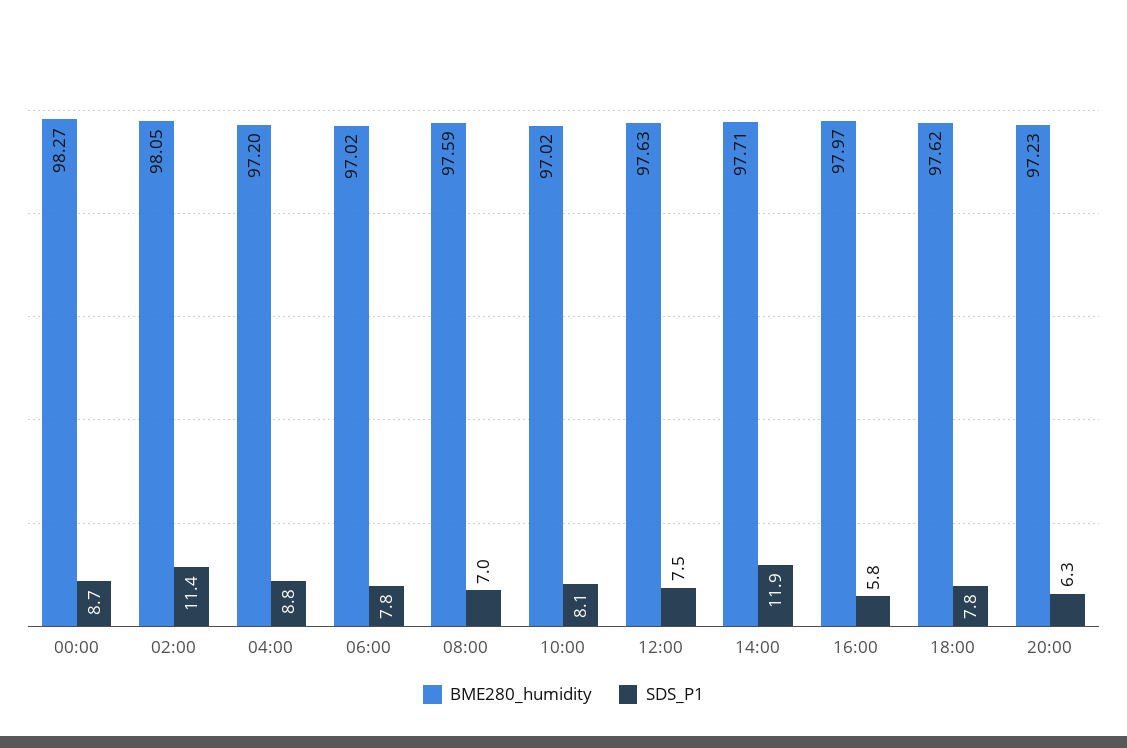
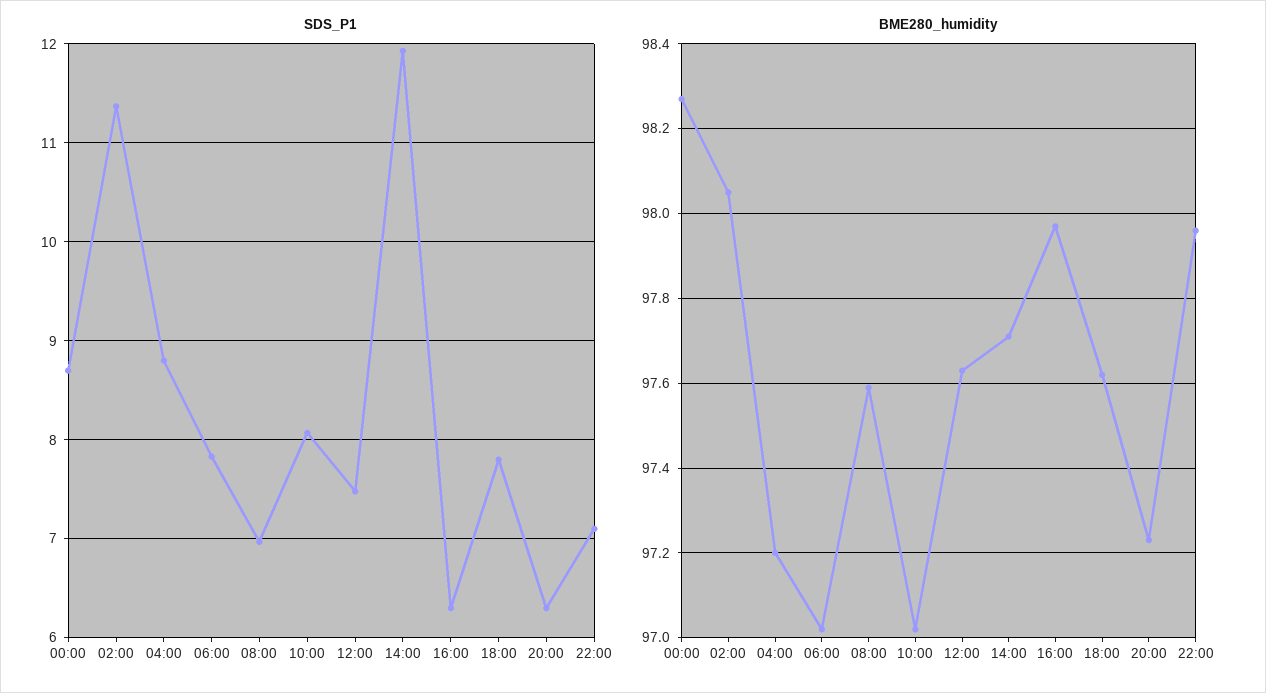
SDS_P1, 16:00: 5.8 -> 6.3
SDS_P1, 22:00: none -> 7.1
BME280_humidity, 22:00: none -> 97.95

